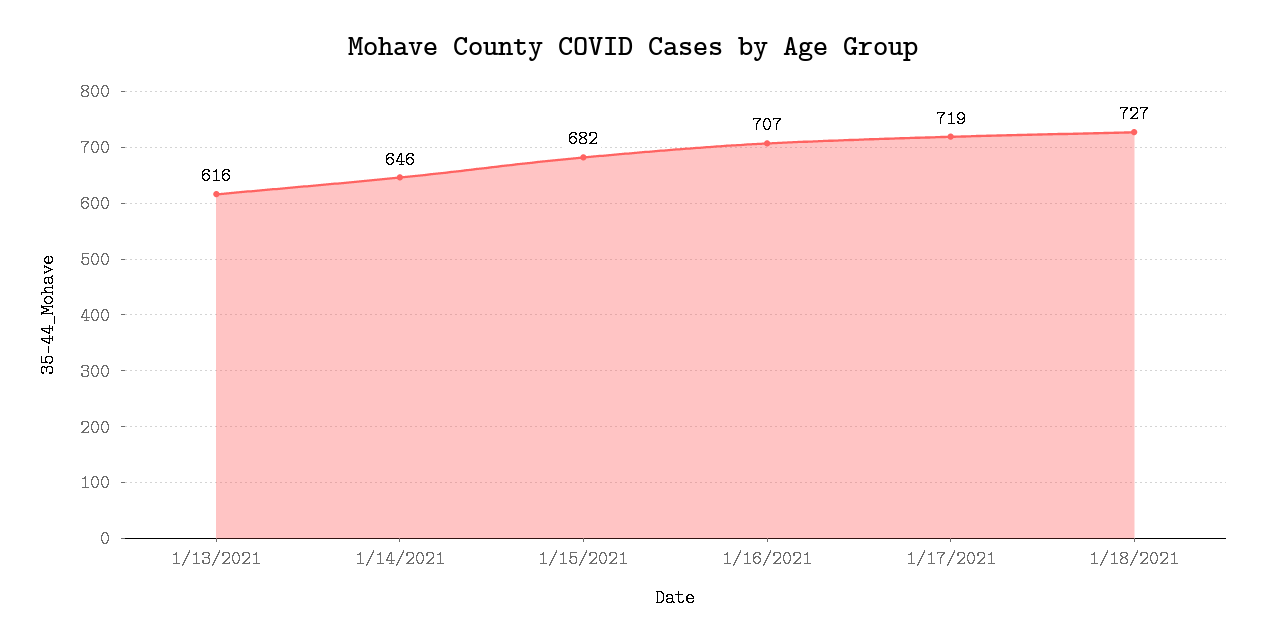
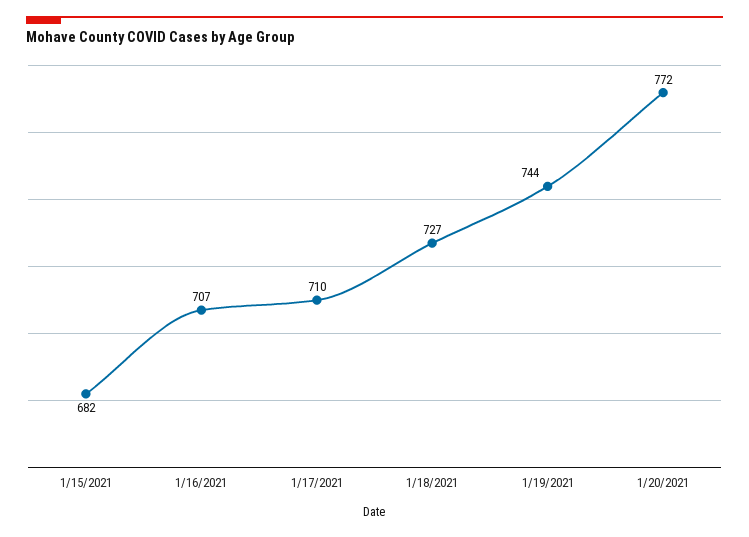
1/13/2021: 616 -> none
1/14/2021: 646 -> none
1/17/2021: 719 -> 710
1/19/2021: none -> 744
1/20/2021: none -> 772

